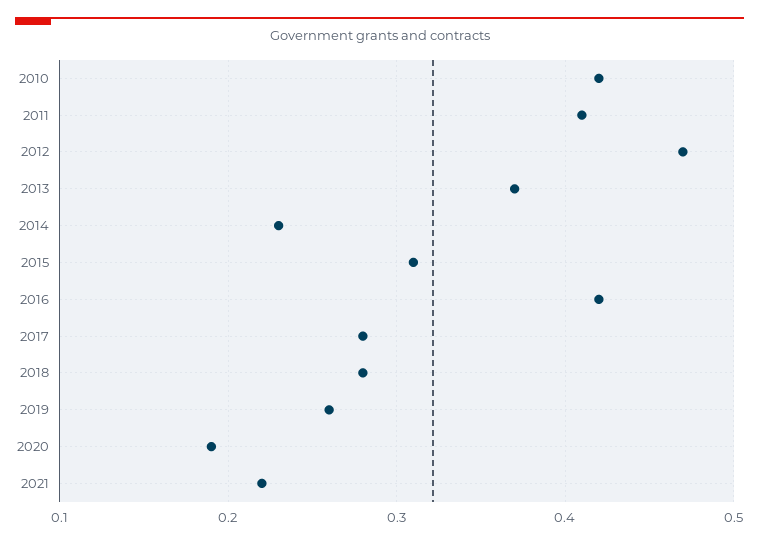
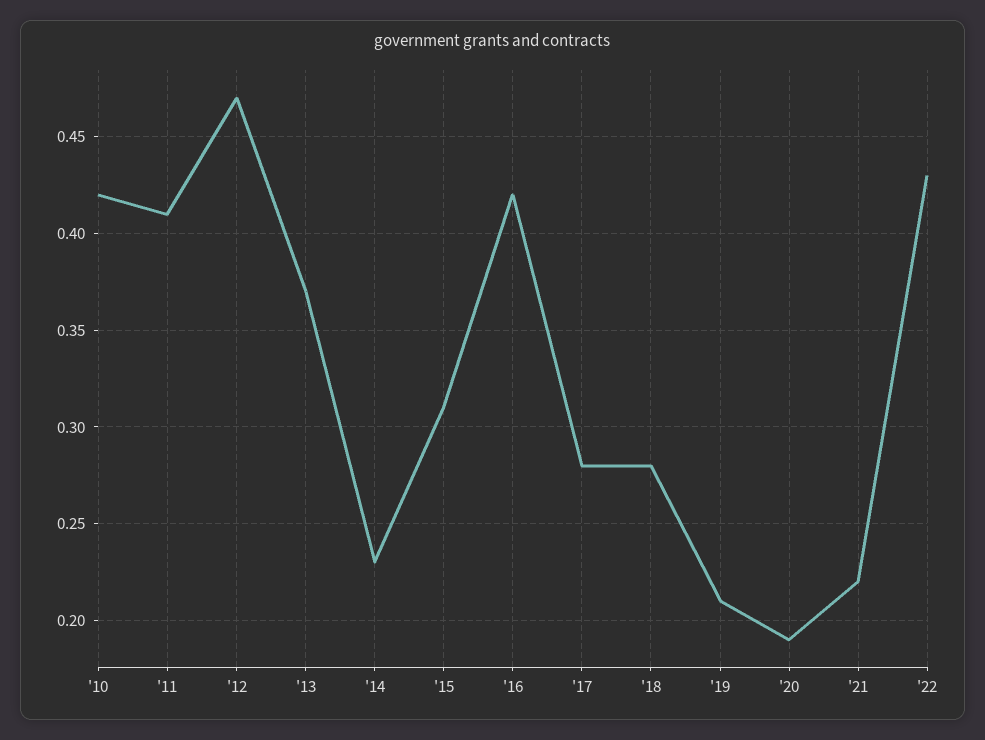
2019: 0.26 -> 0.21
'22: none -> 0.43

